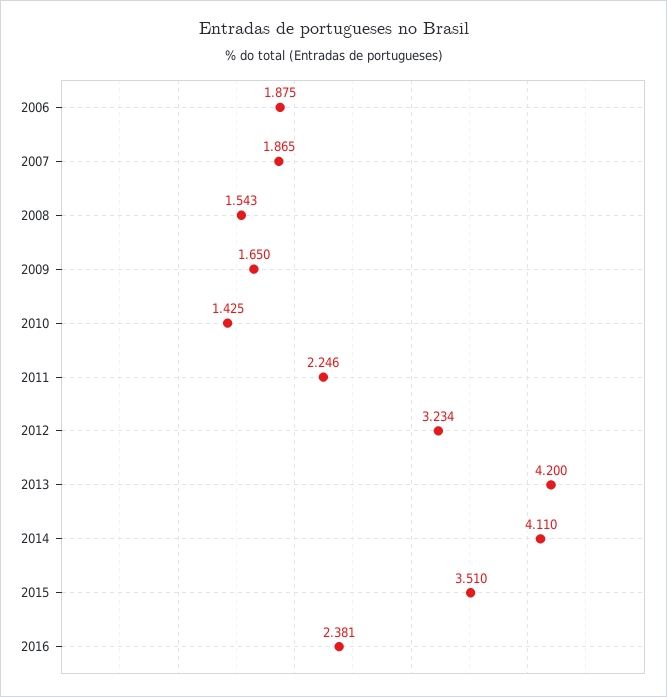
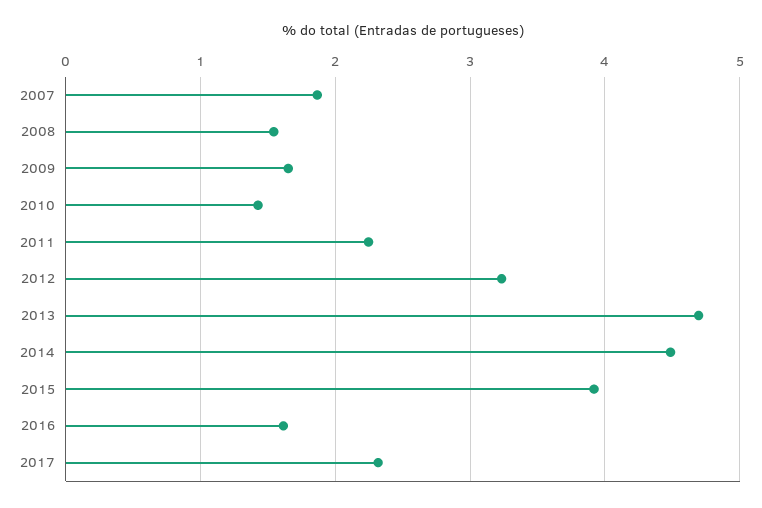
2006: 1.875 -> none
2013: 4.2 -> 4.7
2014: 4.11 -> 4.5
2015: 3.51 -> 3.9
2016: 2.381 -> 1.6
2017: none -> 2.3

